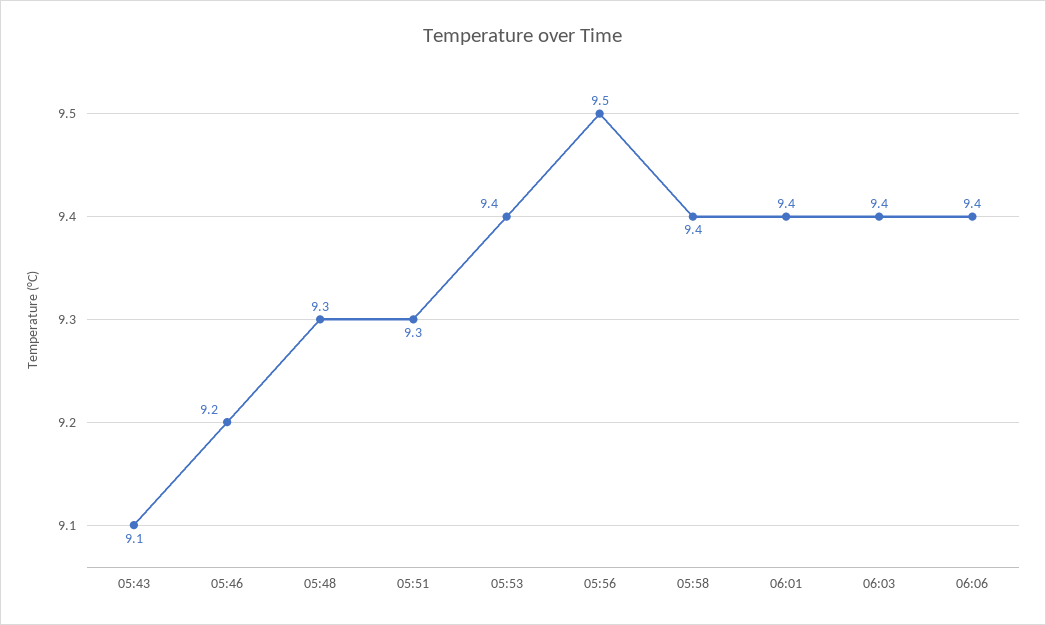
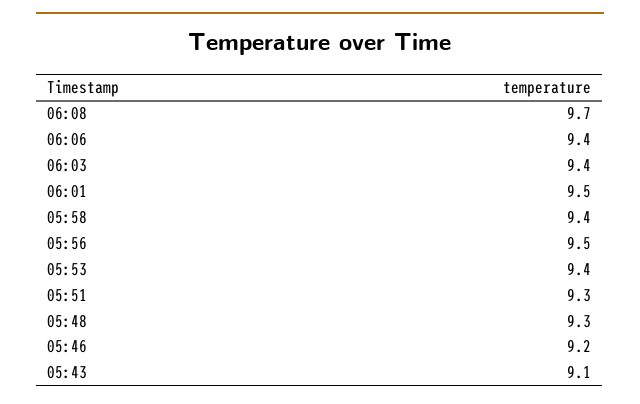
06:01: 9.4 -> 9.5
06:08: none -> 9.7

